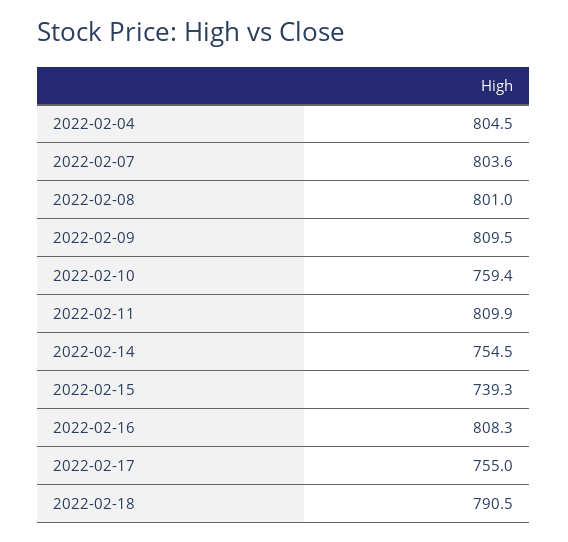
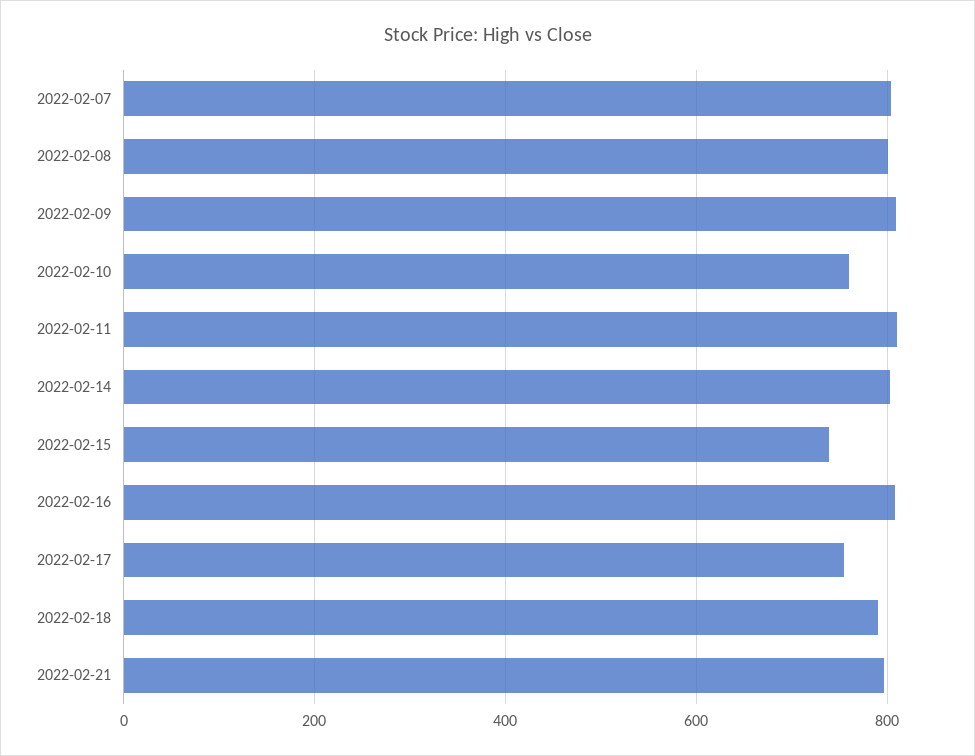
2022-02-04: 804.5 -> none
2022-02-14: 754.5 -> 800
2022-02-21: none -> 800

